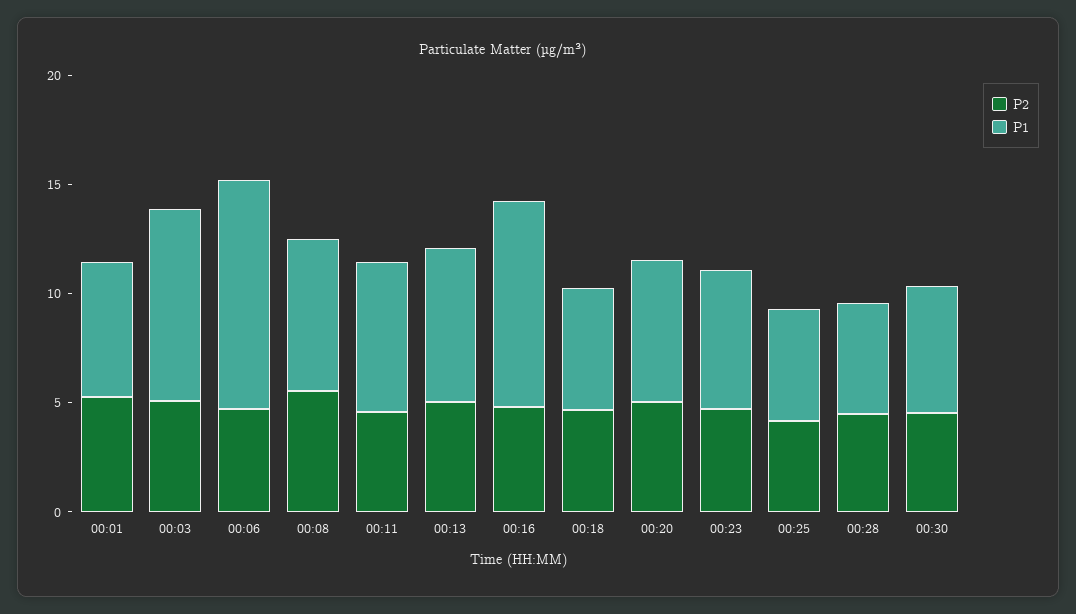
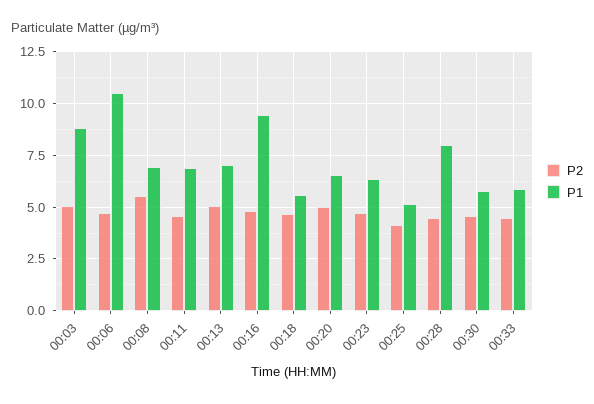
P2, 00:01: 5 -> none
P1, 00:01: 6 -> none
P1, 00:28: 5 -> 8
P2, 00:33: none -> 4.5
P1, 00:33: none -> 6

